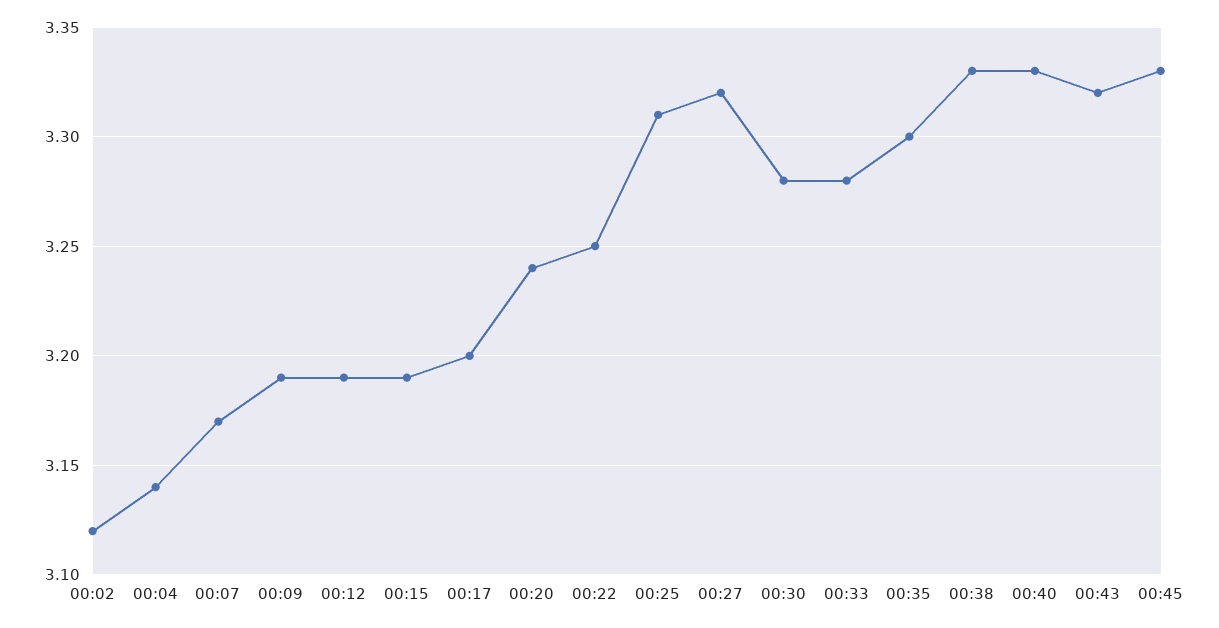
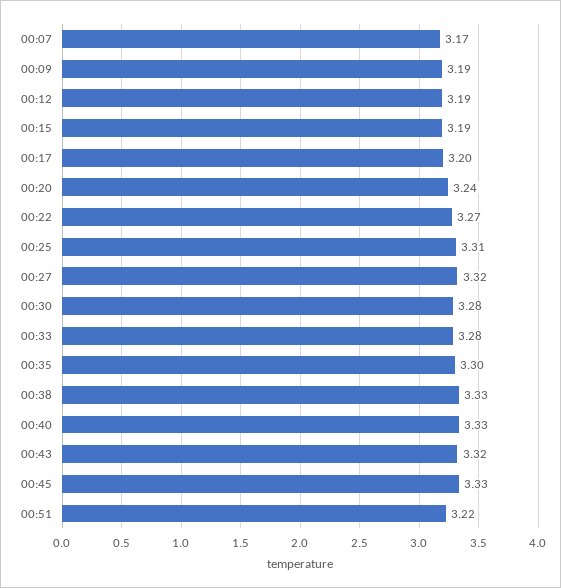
00:02: 3.12 -> none
00:04: 3.14 -> none
00:22: 3.25 -> 3.27
00:51: none -> 3.22

